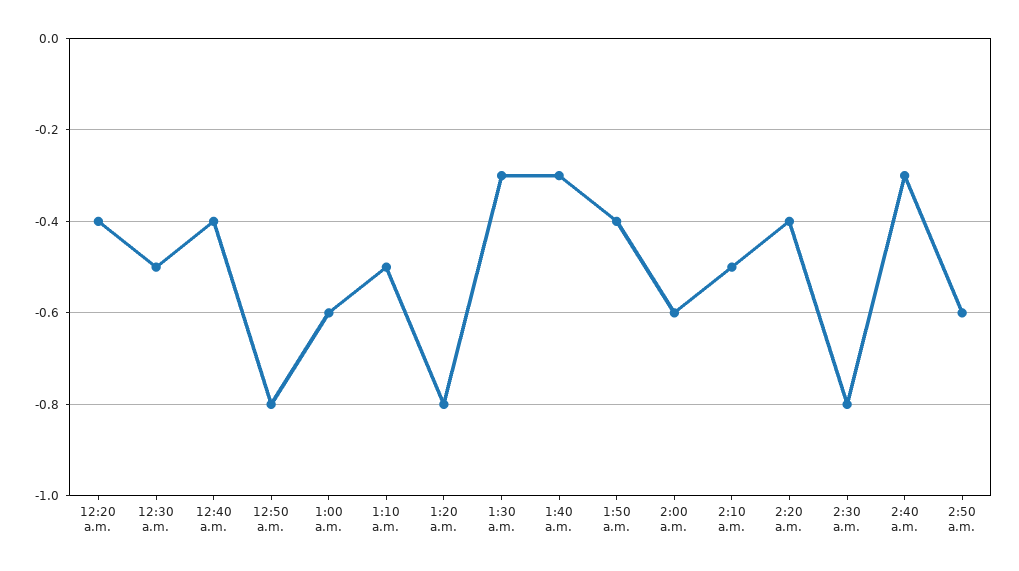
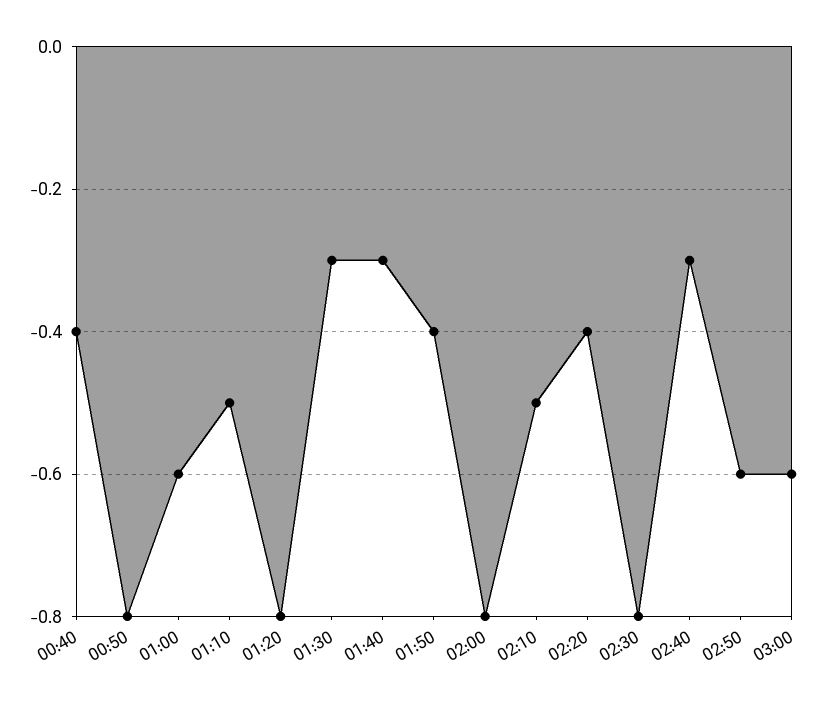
12:20 a.m.: -0.4 -> none
12:30 a.m.: -0.5 -> none
2:00 a.m.: -0.6 -> -0.8
03:00: none -> -0.6

